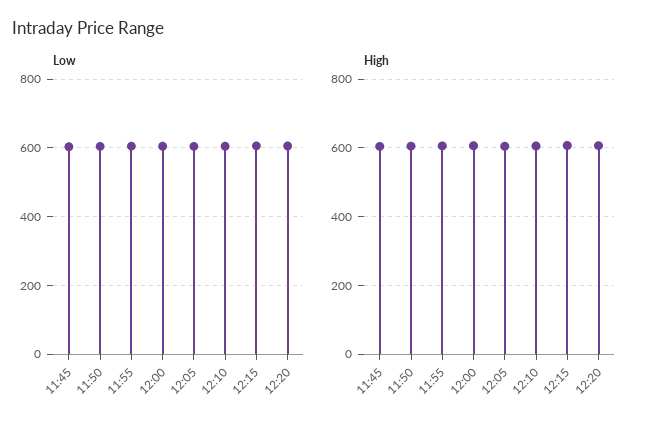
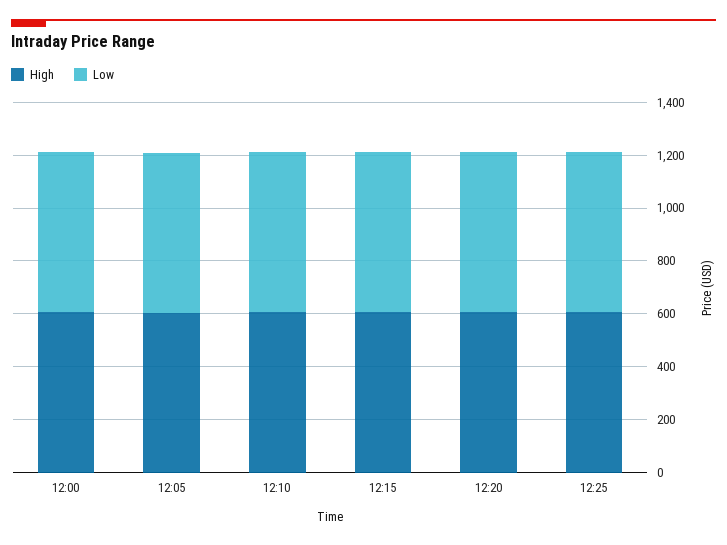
Low, 11:45: 600 -> none
Low, 11:50: 600 -> none
Low, 11:55: 600 -> none
High, 11:45: 600 -> none
High, 11:50: 600 -> none
High, 11:55: 600 -> none
High, 12:25: none -> 600
Low, 12:25: none -> 600

